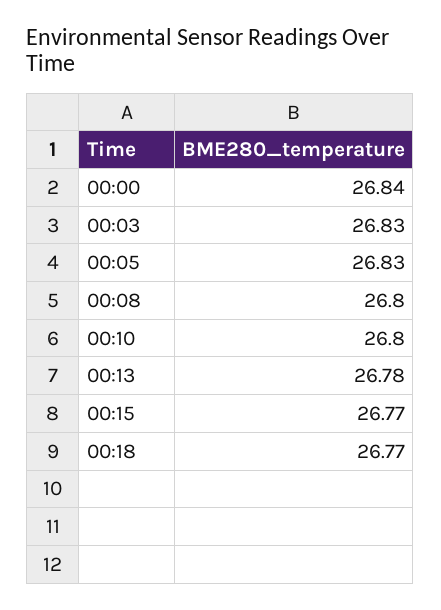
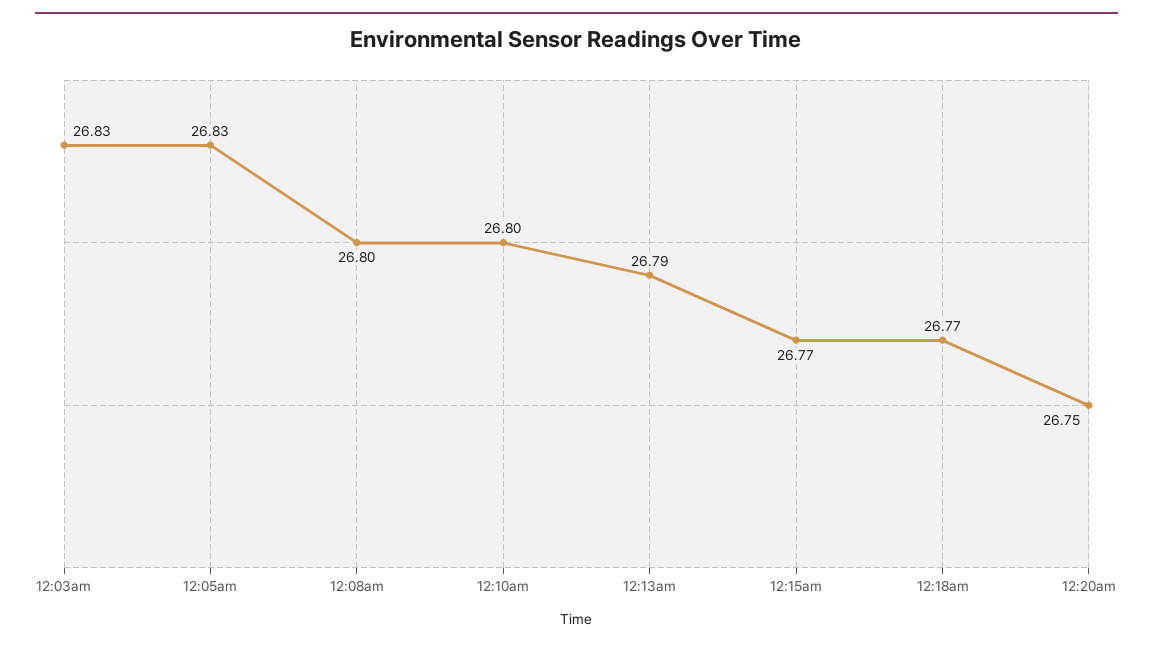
00:00: 26.84 -> none
00:13: 26.78 -> 26.79
12:20am: none -> 26.75

